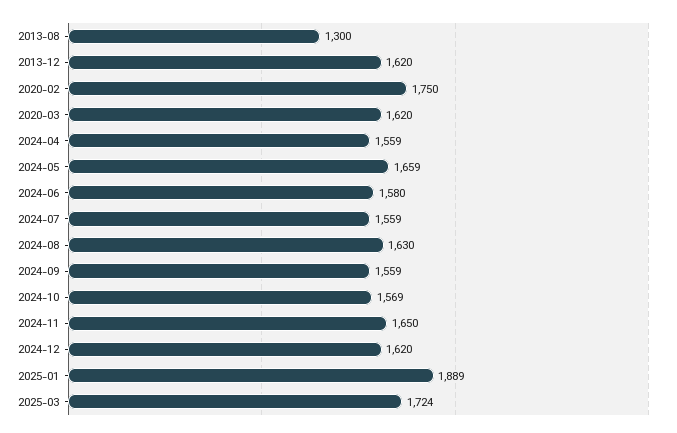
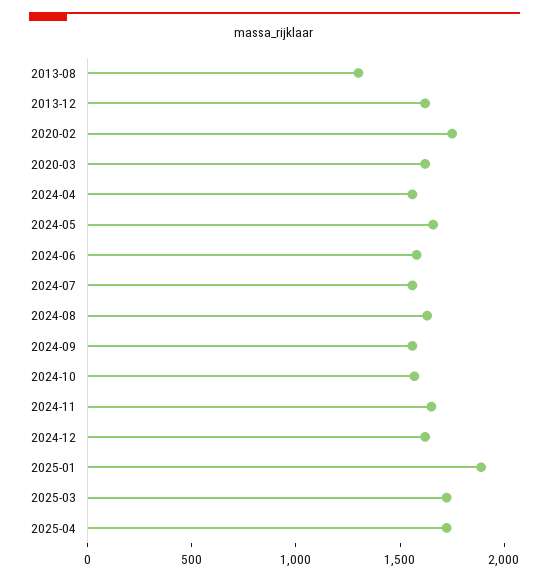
2025-04: none -> 1700

